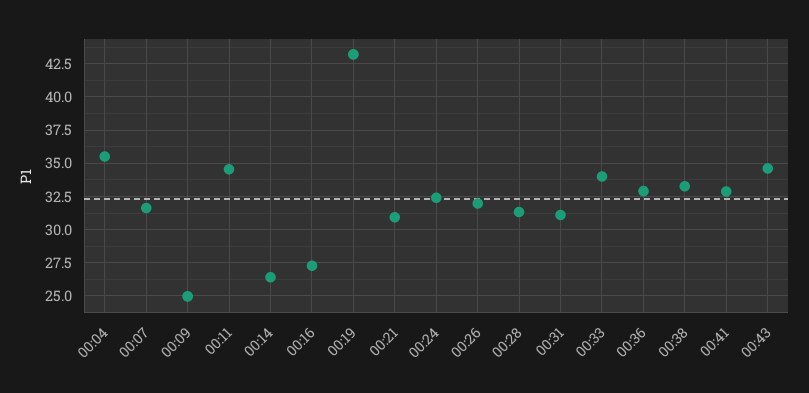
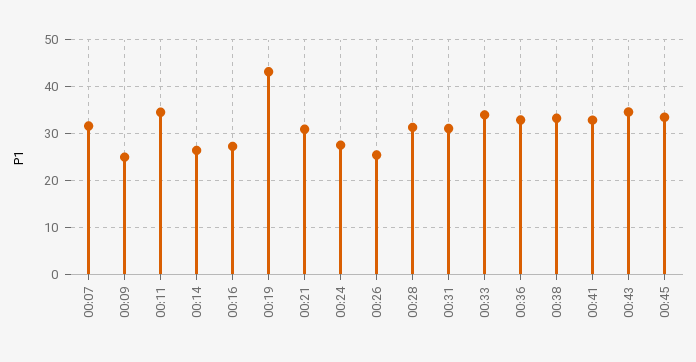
00:04: 35.5 -> none
00:24: 32.5 -> 28
00:26: 32 -> 26
00:45: none -> 34

